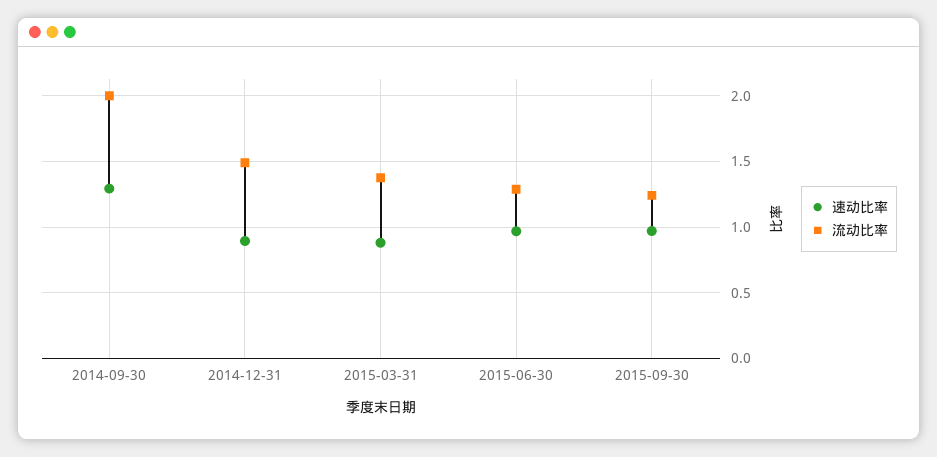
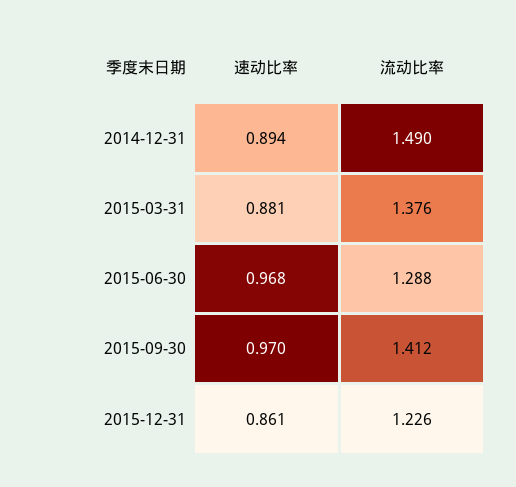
速动比率, 2014-09-30: 1.3 -> none
流动比率, 2014-09-30: 2 -> none
流动比率, 2015-09-30: 1.25 -> 1.412
速动比率, 2015-12-31: none -> 0.861
流动比率, 2015-12-31: none -> 1.226

